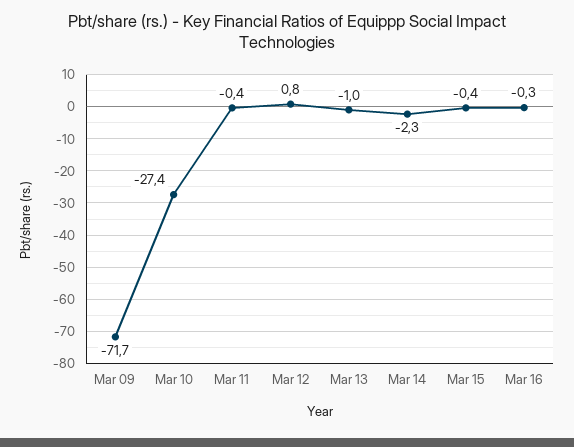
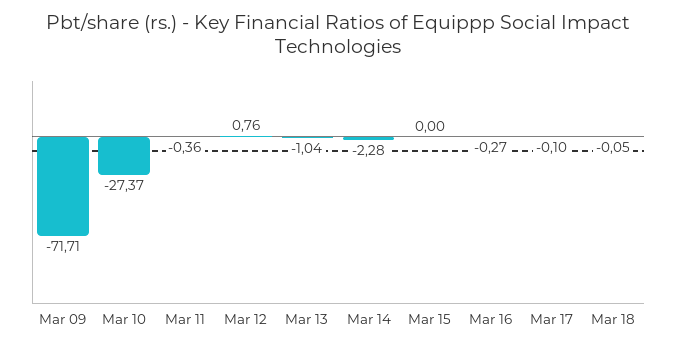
Mar 15: -0.4 -> 0
Mar 17: none -> -0.1
Mar 18: none -> -0.05

